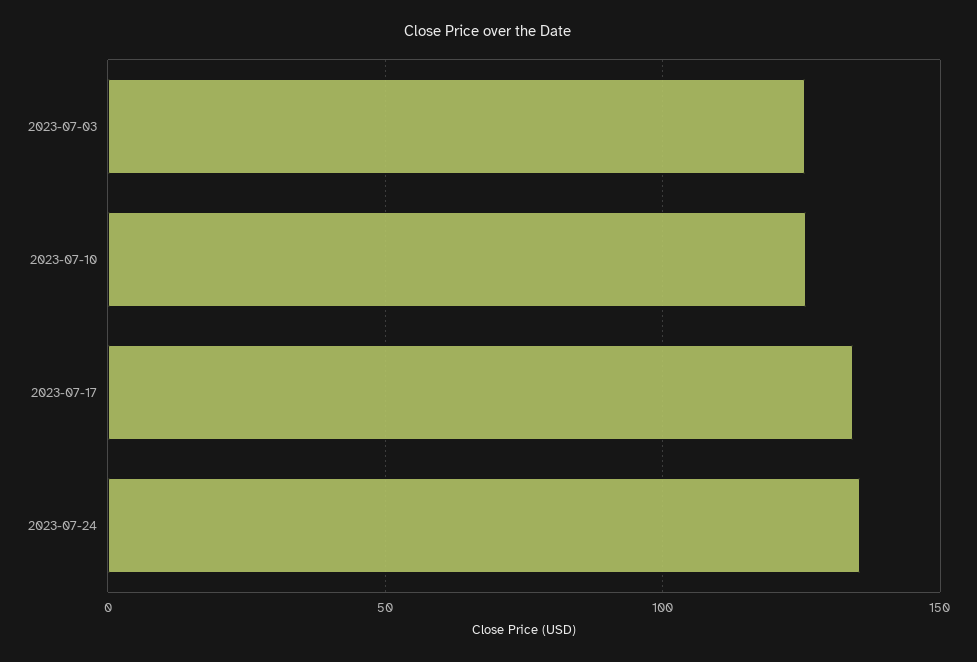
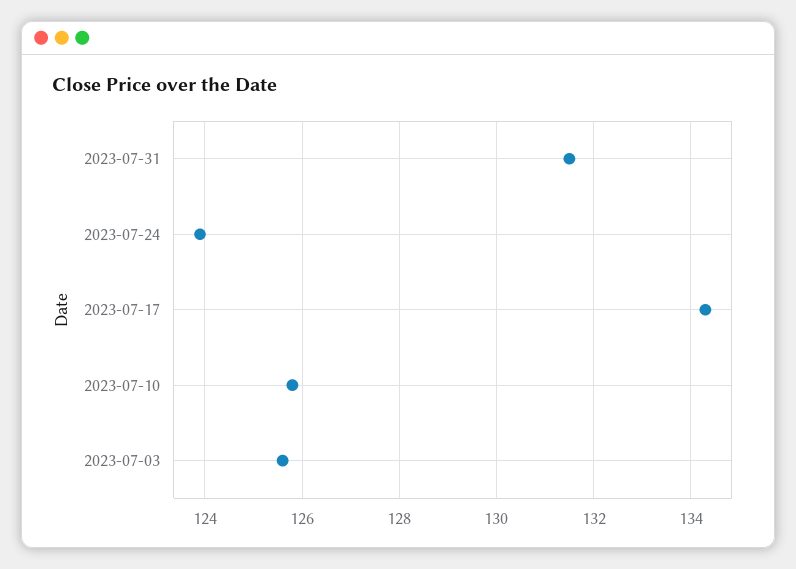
2023-07-24: 135 -> 124
2023-07-31: none -> 131.5

